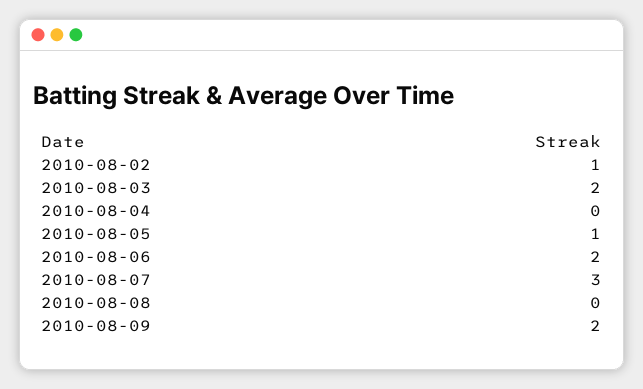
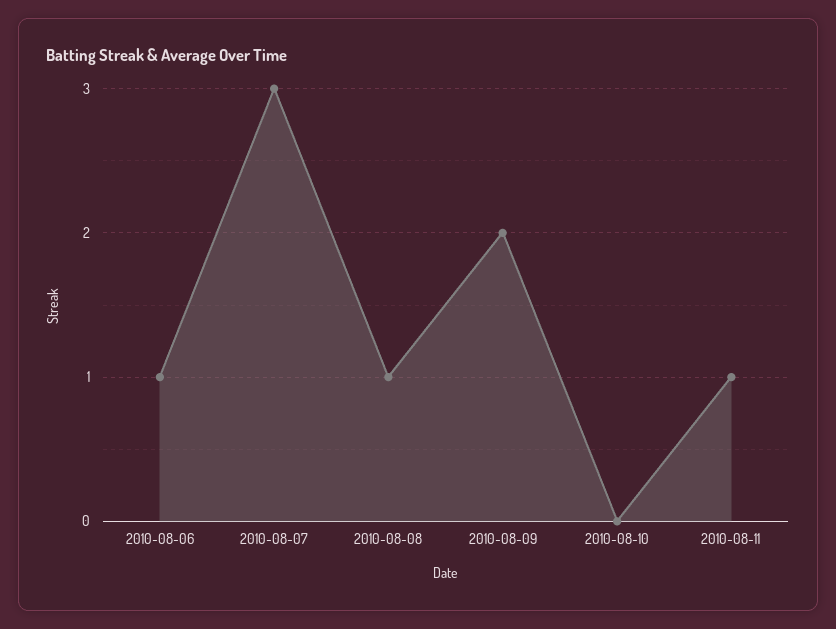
2010-08-02: 1 -> none
2010-08-03: 2 -> none
2010-08-04: 0 -> none
2010-08-05: 1 -> none
2010-08-06: 2 -> 1
2010-08-08: 0 -> 1
2010-08-10: none -> 0
2010-08-11: none -> 1

